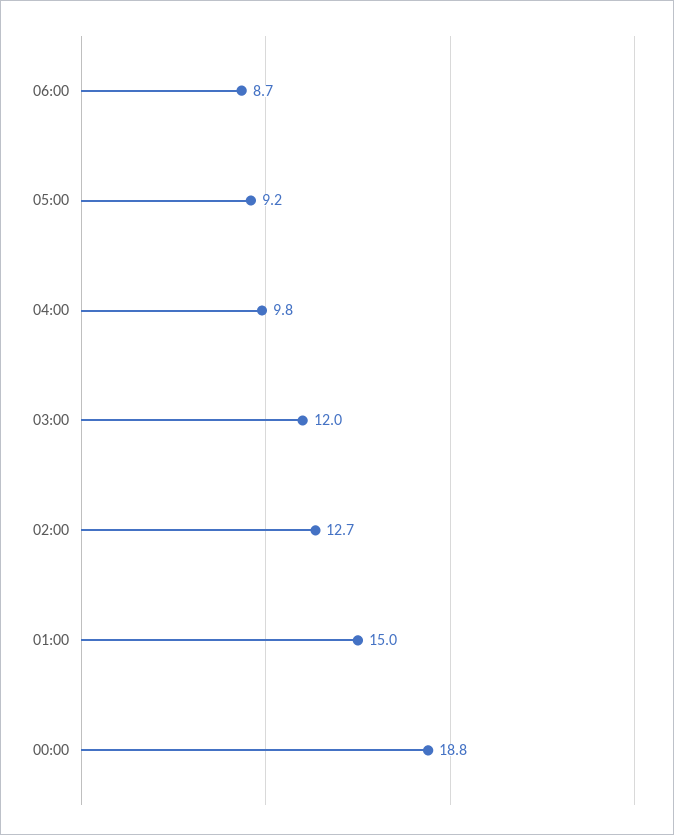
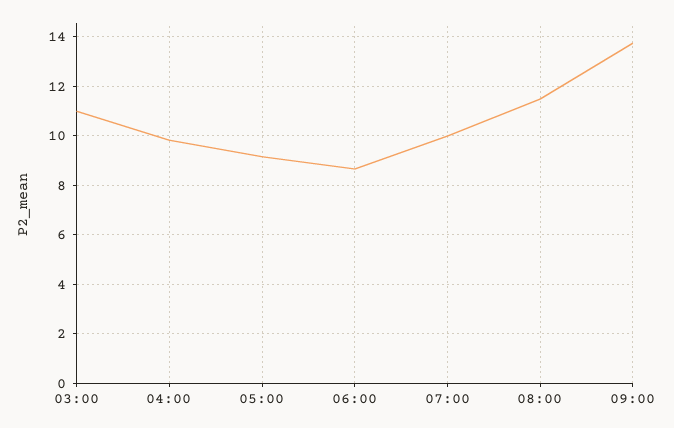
03:00: 12 -> 11
02:00: 12.7 -> none
01:00: 15 -> none
00:00: 18.8 -> none
07:00: none -> 10
08:00: none -> 11.5
09:00: none -> 13.75

